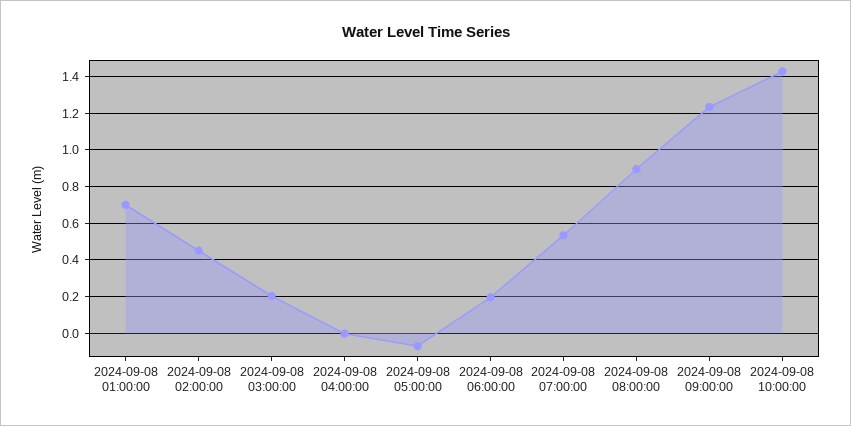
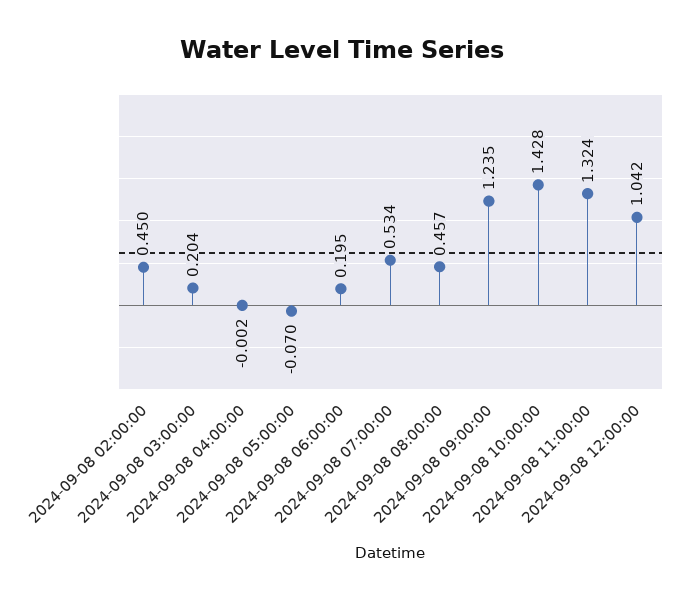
2024-09-08 01:00:00: 0.7 -> none
2024-09-08 08:00:00: 0.9 -> 0.457
2024-09-08 11:00:00: none -> 1.324
2024-09-08 12:00:00: none -> 1.042

